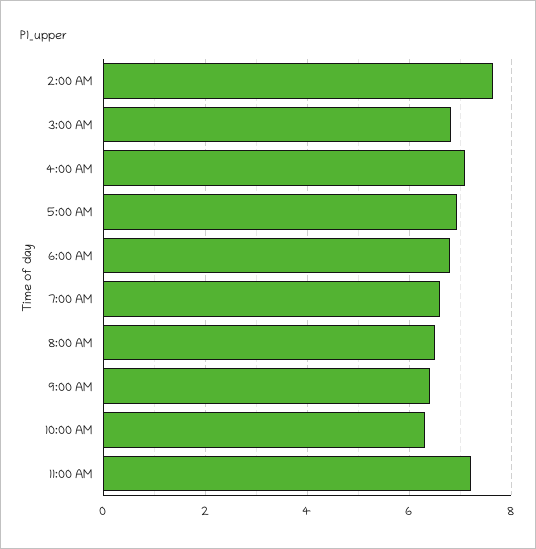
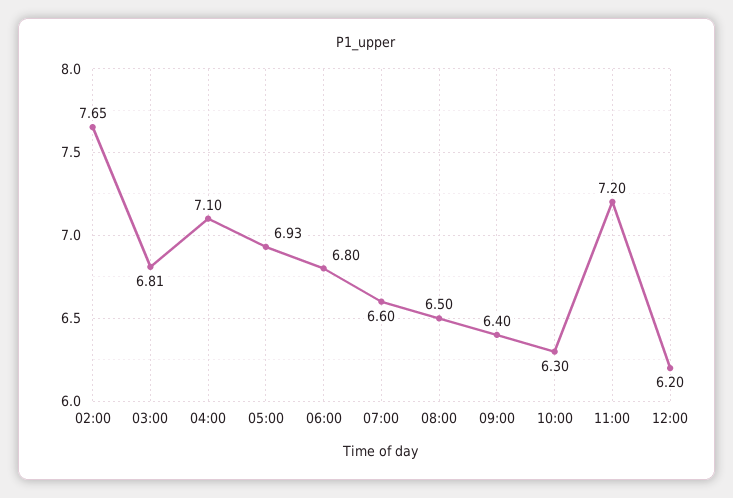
12:00: none -> 6.2

